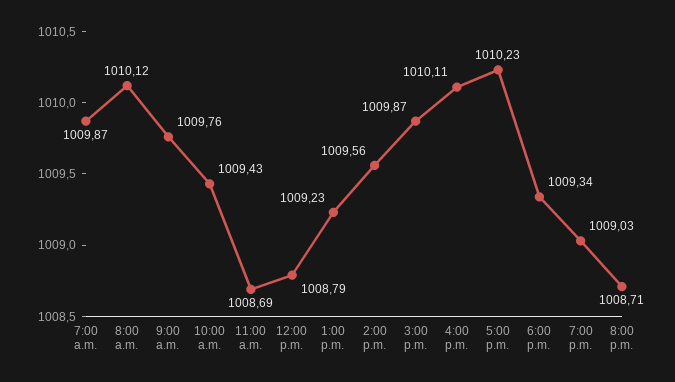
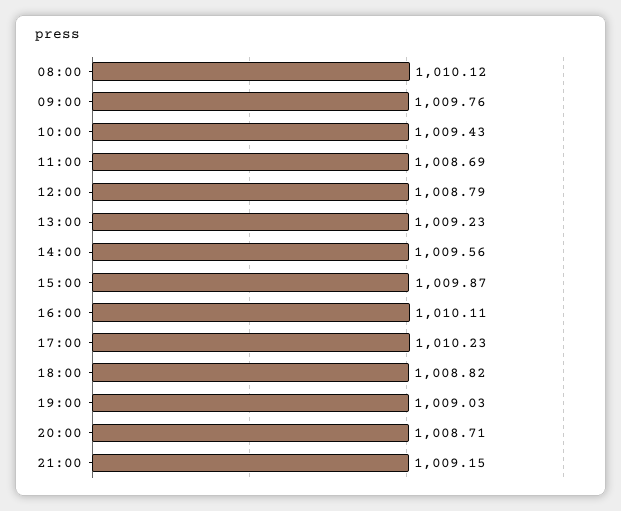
7:00 a.m.: 1009.87 -> none
6:00 p.m.: 1009.34 -> 1008.82
21:00: none -> 1009.15

